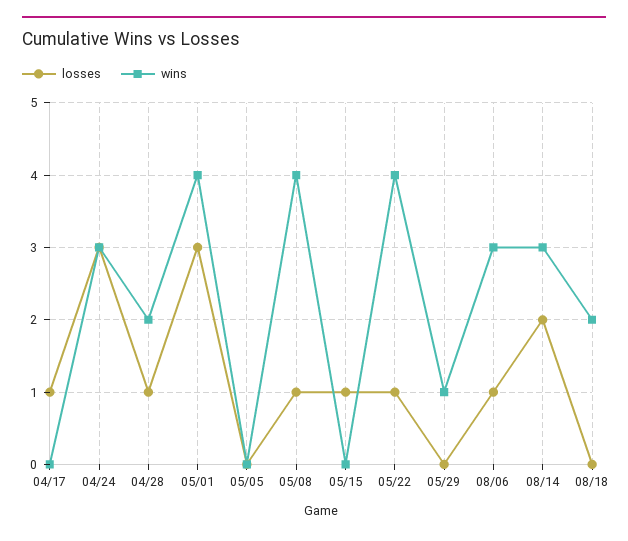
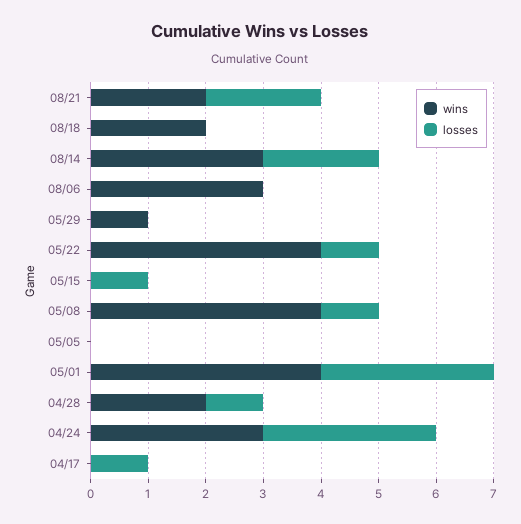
losses, 08/06: 1 -> 0
wins, 08/21: none -> 2
losses, 08/21: none -> 2

